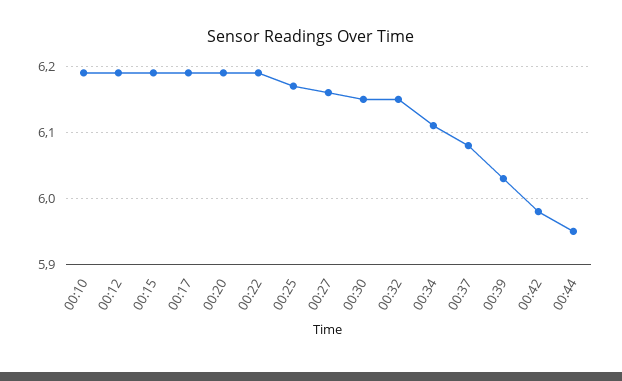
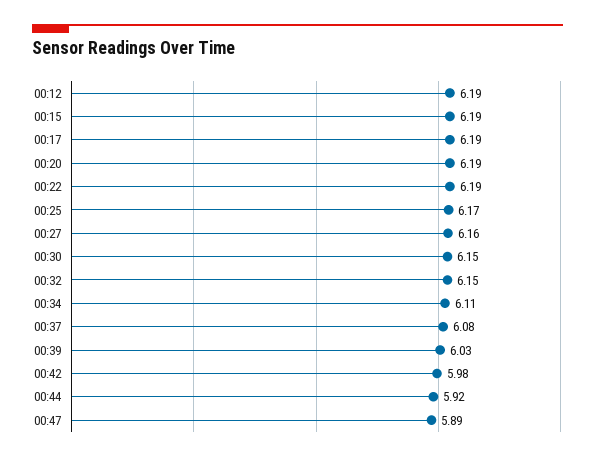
00:10: 6.19 -> none
00:44: 5.95 -> 5.92
00:47: none -> 5.89

